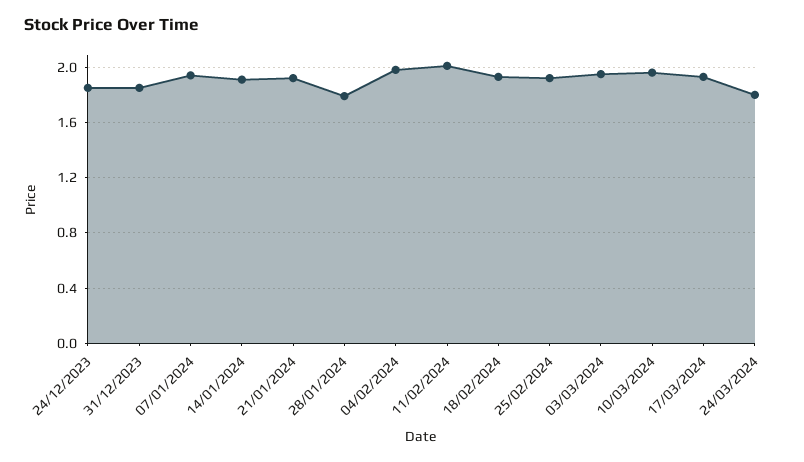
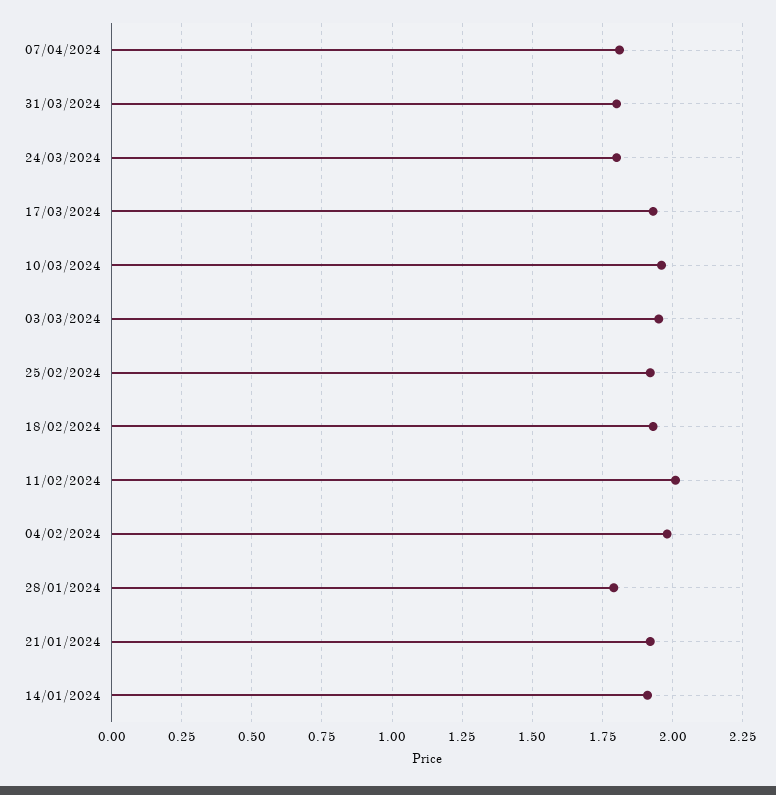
24/12/2023: 1.85 -> none
31/12/2023: 1.85 -> none
07/01/2024: 1.95 -> none
07/04/2024: none -> 1.8
31/03/2024: none -> 1.8

